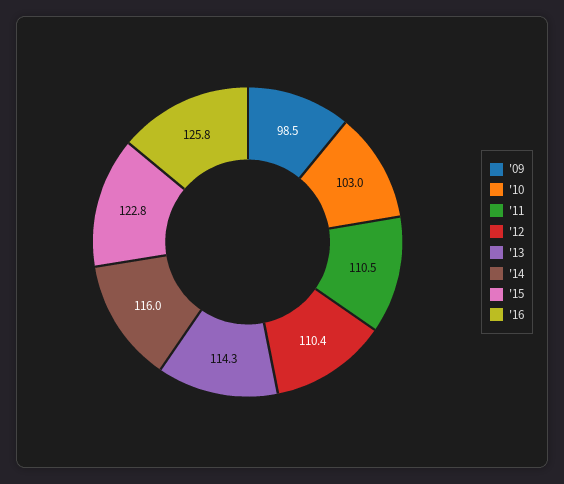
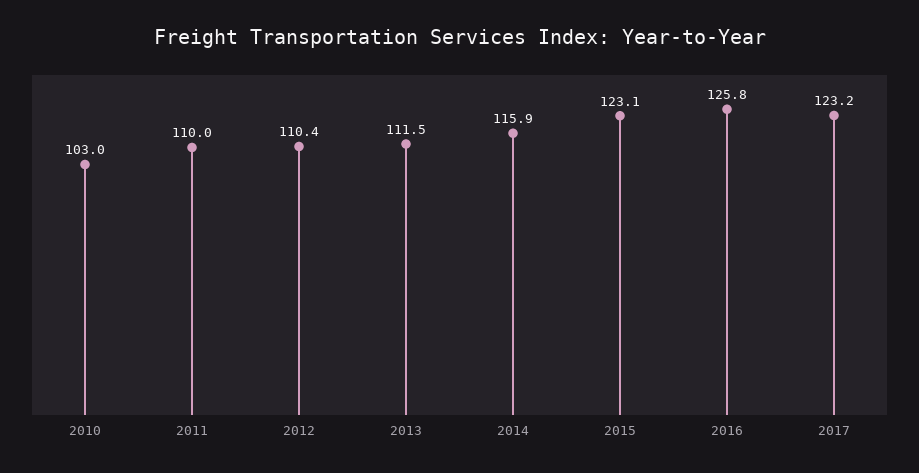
'09: 98.5 -> none
'11: 110.5 -> 110
'13: 114.3 -> 111.5
'14: 116 -> 115.9
'15: 122.8 -> 123.1
2017: none -> 123.2

